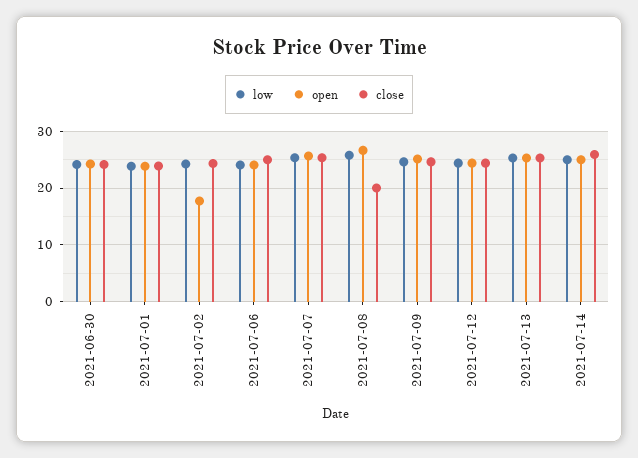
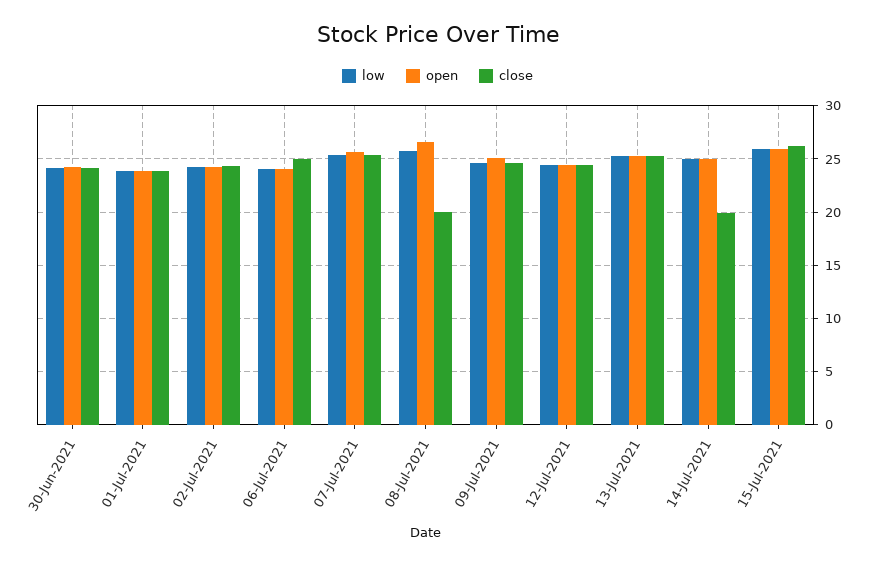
open, 2021-07-02: 18 -> 24
close, 2021-07-14: 26 -> 20
low, 15-Jul-2021: none -> 26
open, 15-Jul-2021: none -> 26
close, 15-Jul-2021: none -> 26

